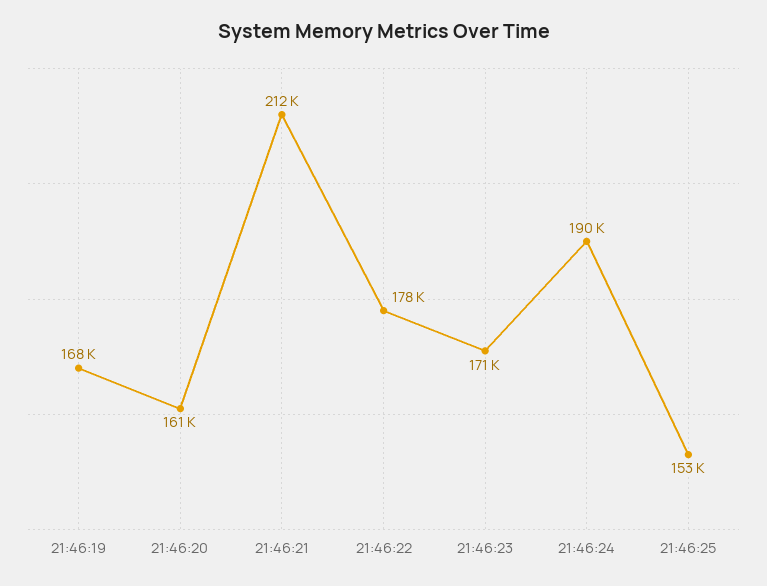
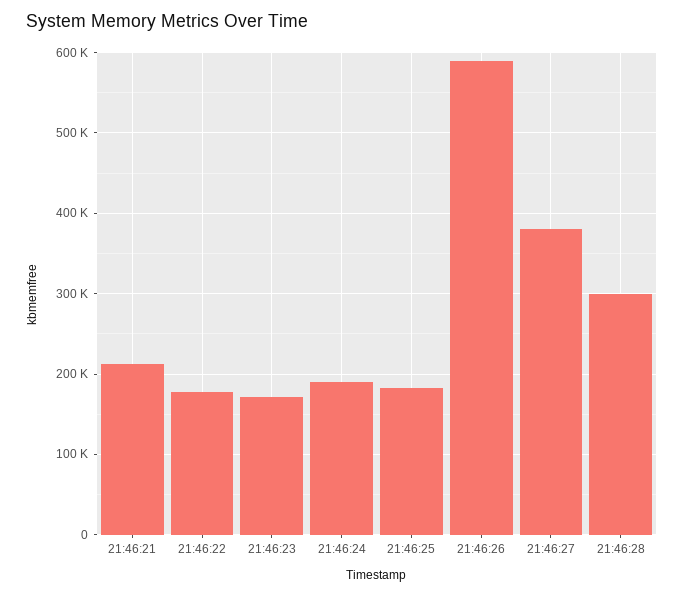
21:46:19: 168000 -> none
21:46:20: 161000 -> none
21:46:25: 153000 -> 180000
21:46:26: none -> 590000
21:46:27: none -> 380000
21:46:28: none -> 300000

